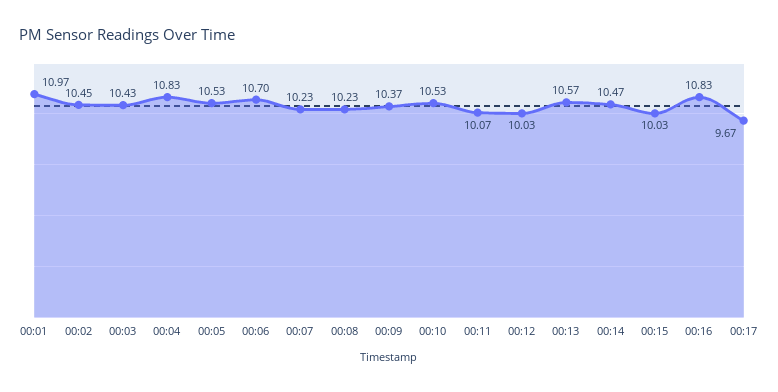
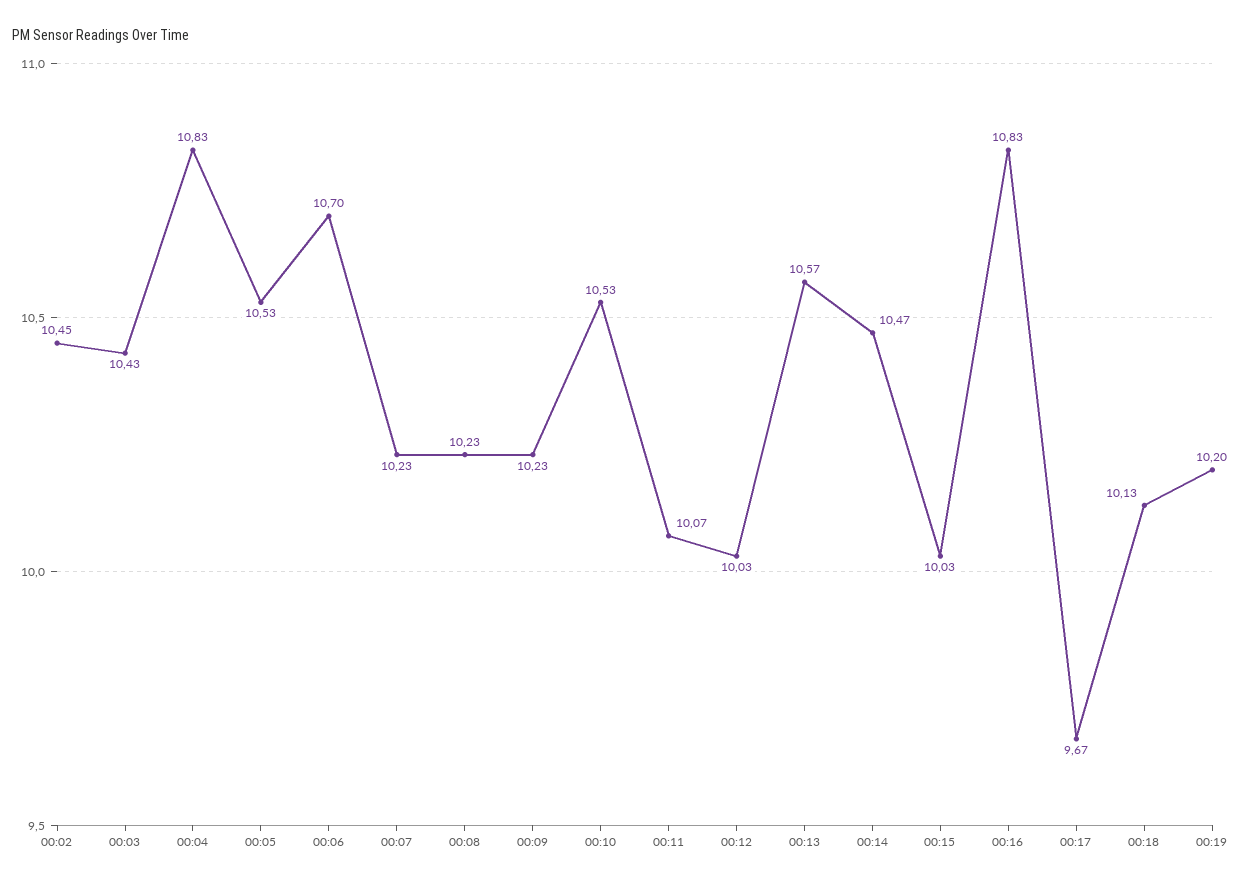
00:01: 10.97 -> none
00:09: 10.37 -> 10.23
00:18: none -> 10.13
00:19: none -> 10.2

